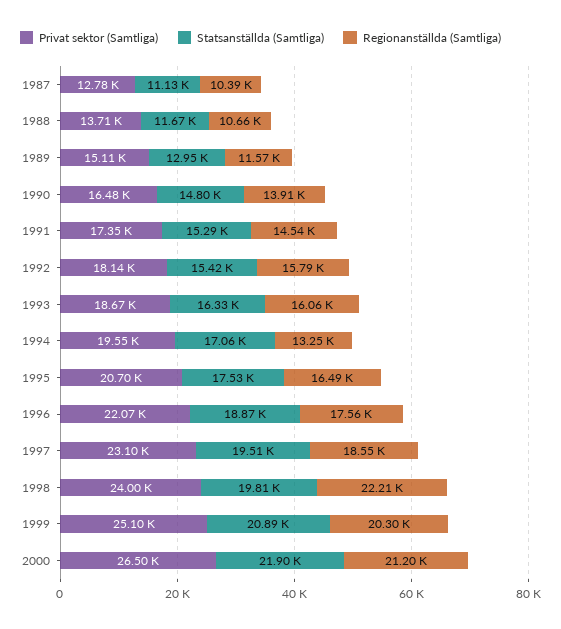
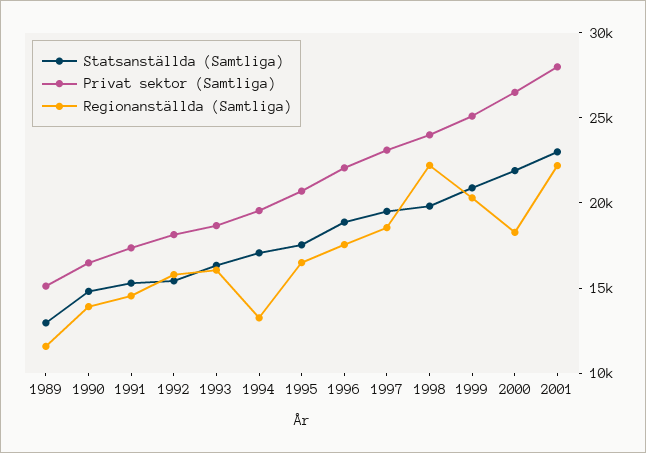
Privat sektor (Samtliga), 1987: 12780 -> none
Statsanställda (Samtliga), 1987: 11130 -> none
Regionanställda (Samtliga), 1987: 10390 -> none
Privat sektor (Samtliga), 1988: 13710 -> none
Statsanställda (Samtliga), 1988: 11670 -> none
Regionanställda (Samtliga), 1988: 10660 -> none
Regionanställda (Samtliga), 2000: 21200 -> 18000
Statsanställda (Samtliga), 2001: none -> 23000
Privat sektor (Samtliga), 2001: none -> 28000
Regionanställda (Samtliga), 2001: none -> 22000

